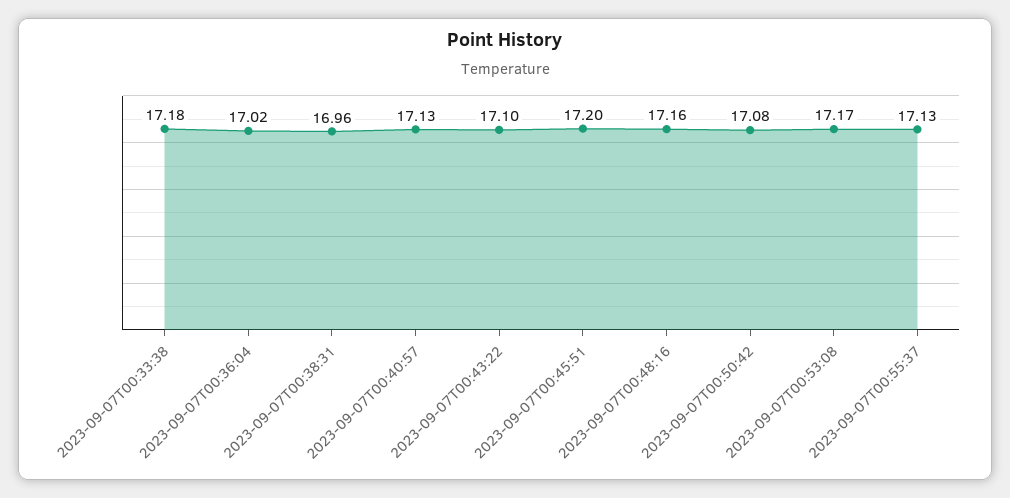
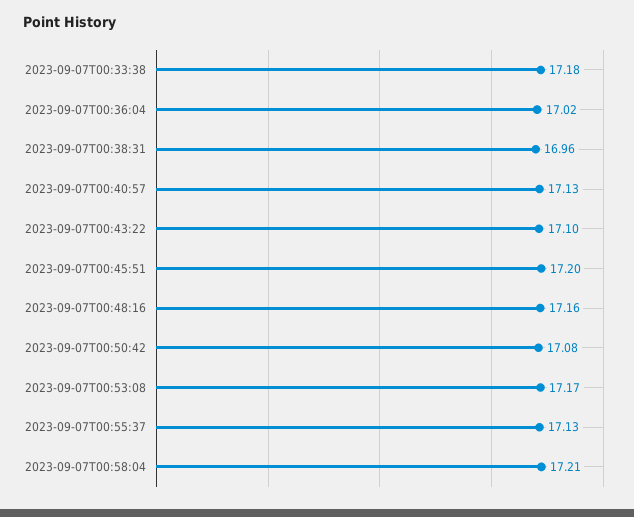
2023-09-07T00:58:04: none -> 17.21

